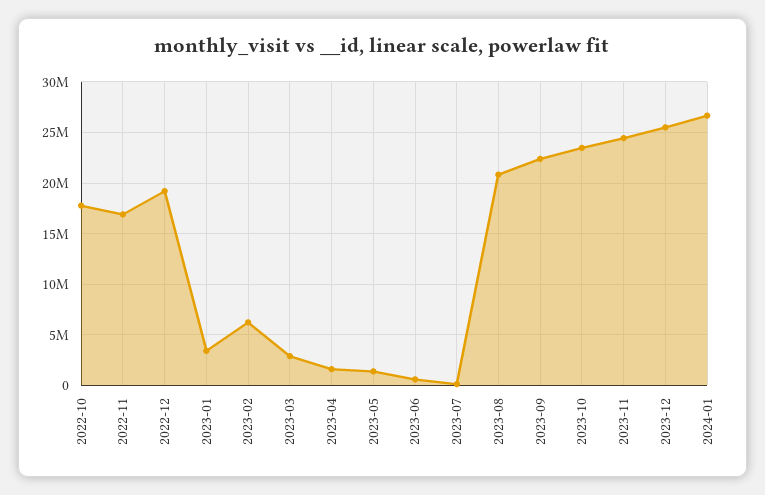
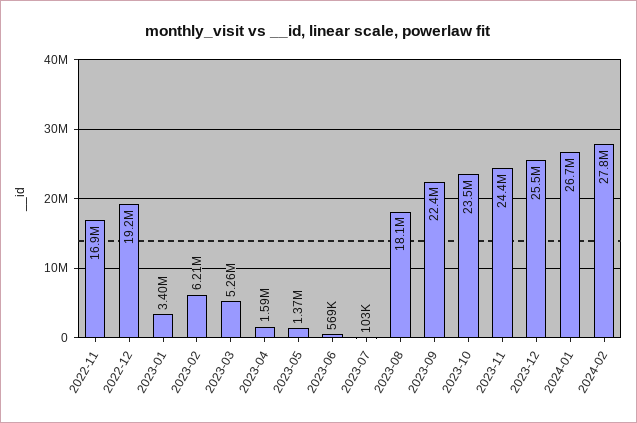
2022-10: 18000000 -> none
2023-03: 3000000 -> 5260000
2023-08: 21000000 -> 18100000
2024-02: none -> 27800000

